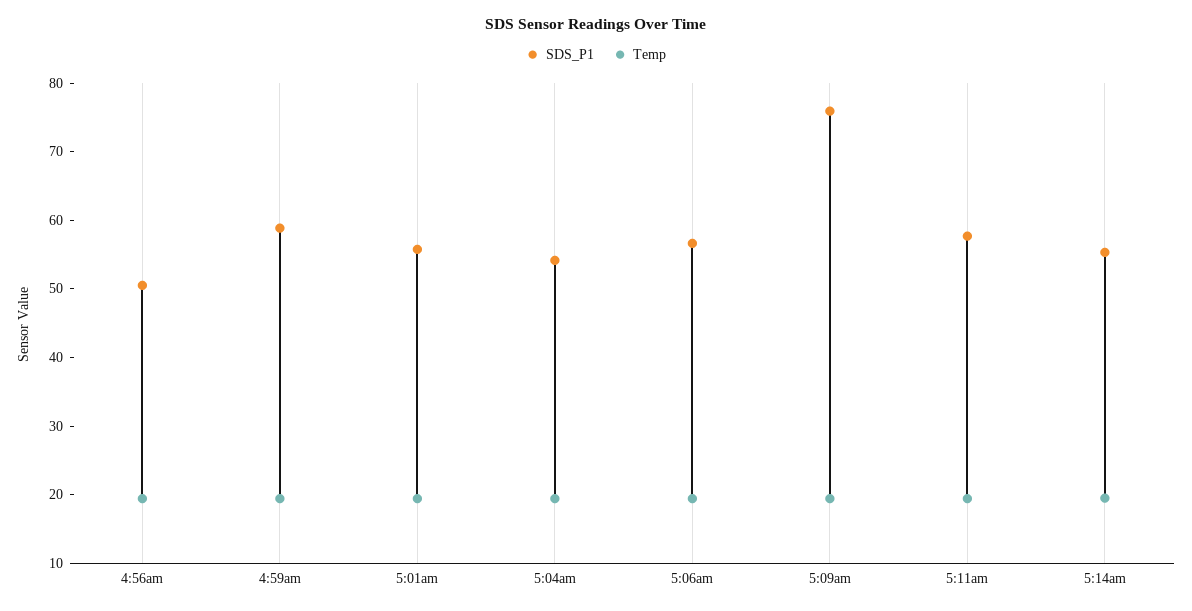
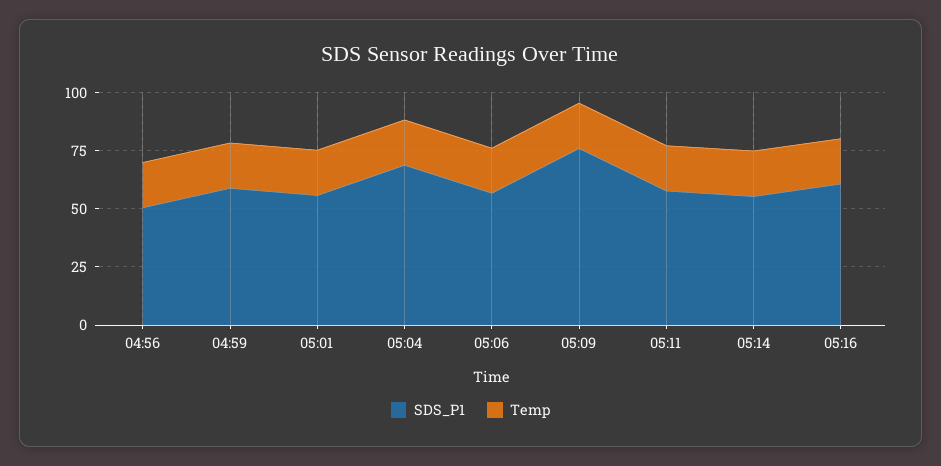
SDS_P1, 5:04am: 54 -> 70
SDS_P1, 05:16: none -> 60
Temp, 05:16: none -> 20

